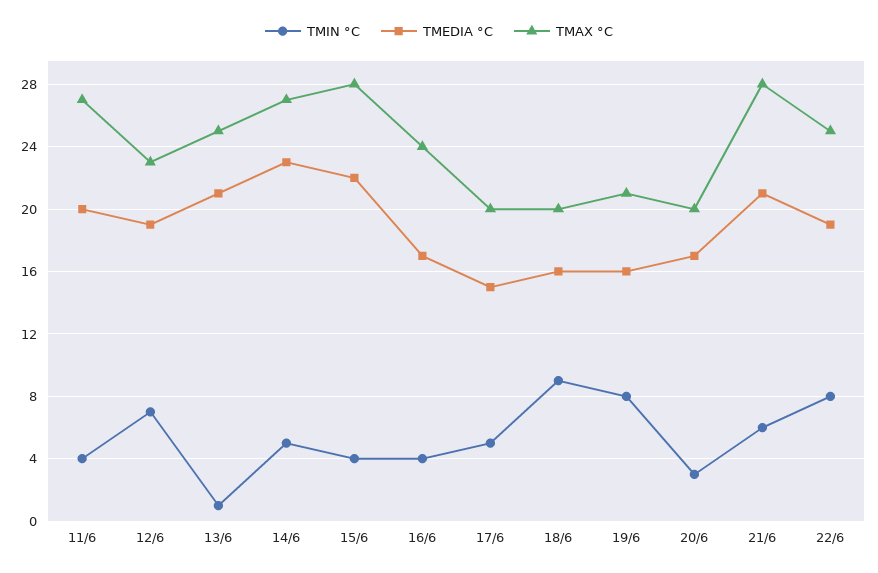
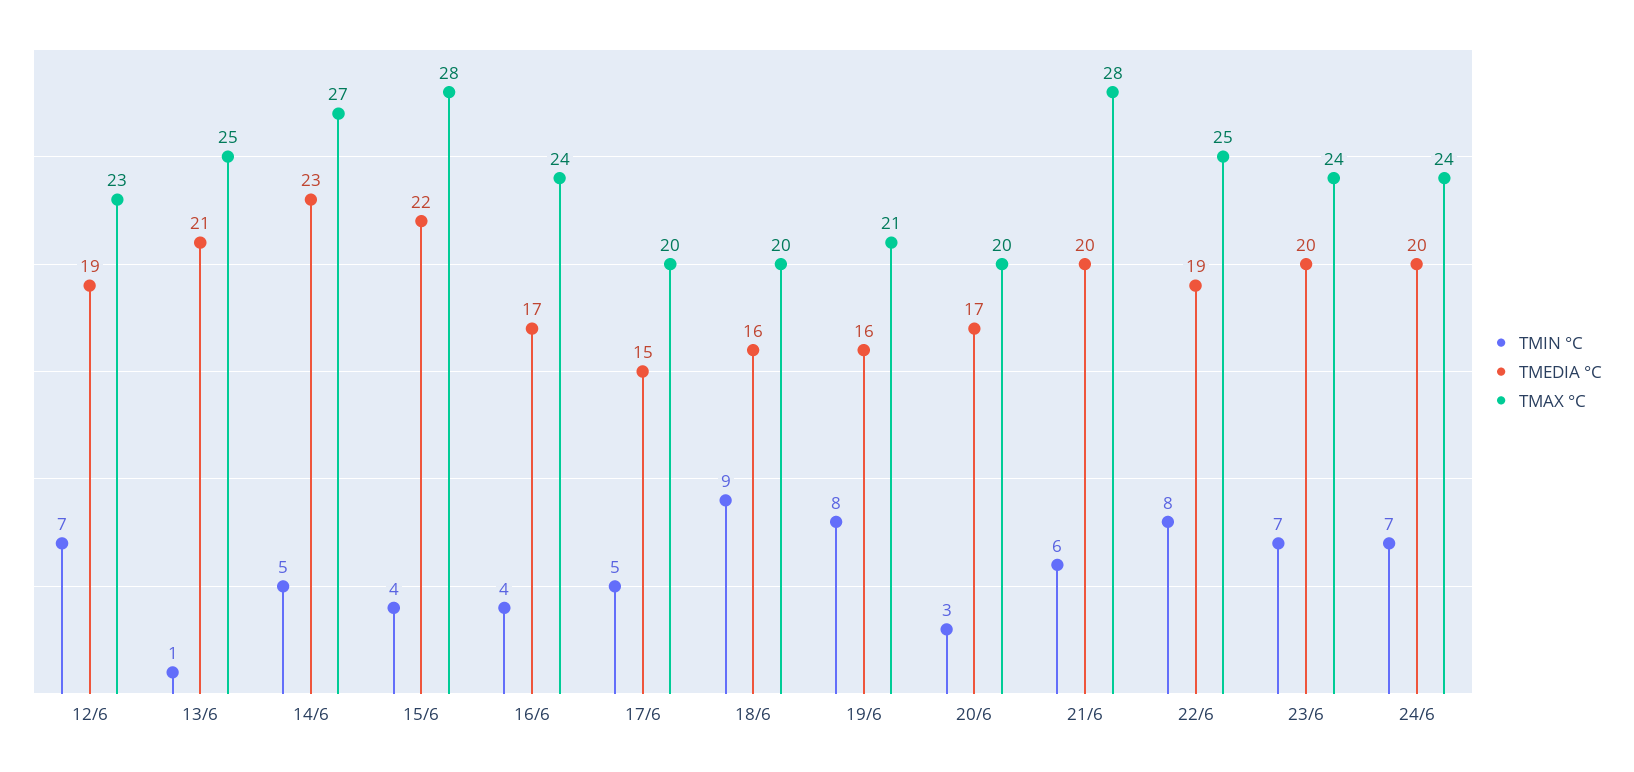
TMIN °C, 11/6: 4 -> none
TMEDIA °C, 11/6: 20 -> none
TMAX °C, 11/6: 27 -> none
TMEDIA °C, 21/6: 21 -> 20
TMIN °C, 23/6: none -> 7
TMEDIA °C, 23/6: none -> 20
TMAX °C, 23/6: none -> 24
TMIN °C, 24/6: none -> 7
TMEDIA °C, 24/6: none -> 20
TMAX °C, 24/6: none -> 24

